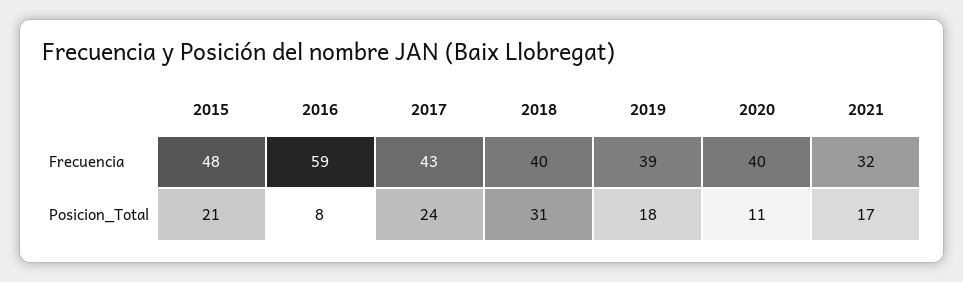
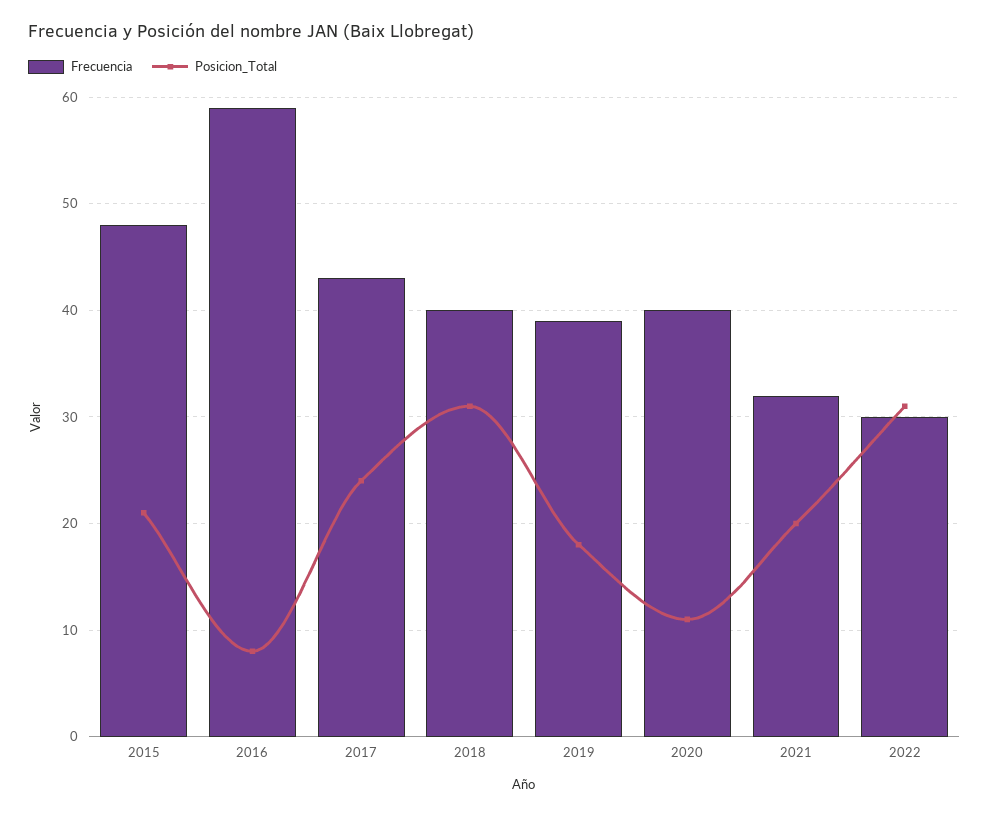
Posicion_Total, 2021: 17 -> 20
Frecuencia, 2022: none -> 30
Posicion_Total, 2022: none -> 31

